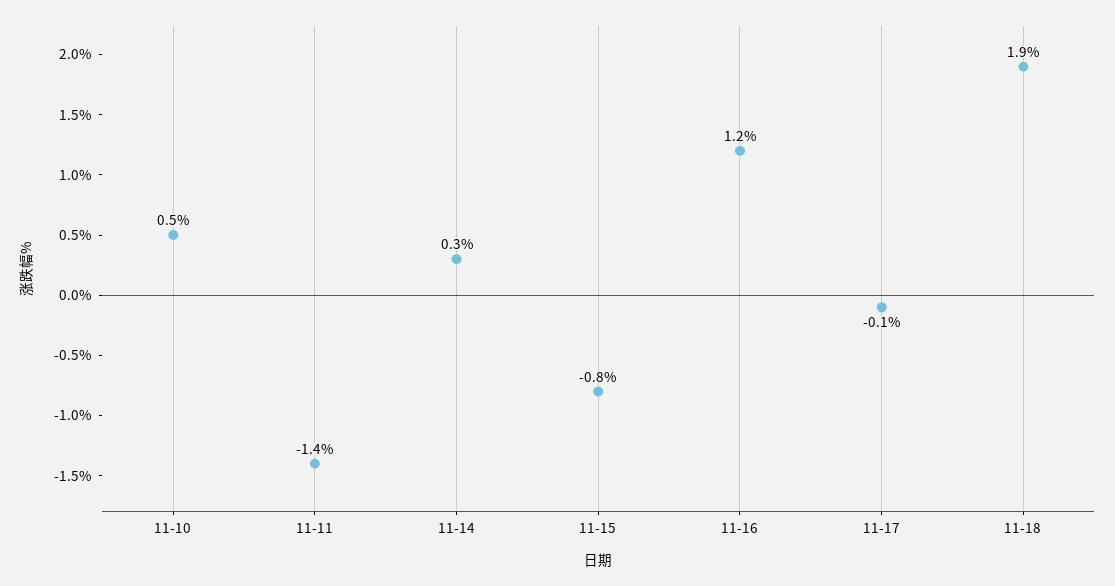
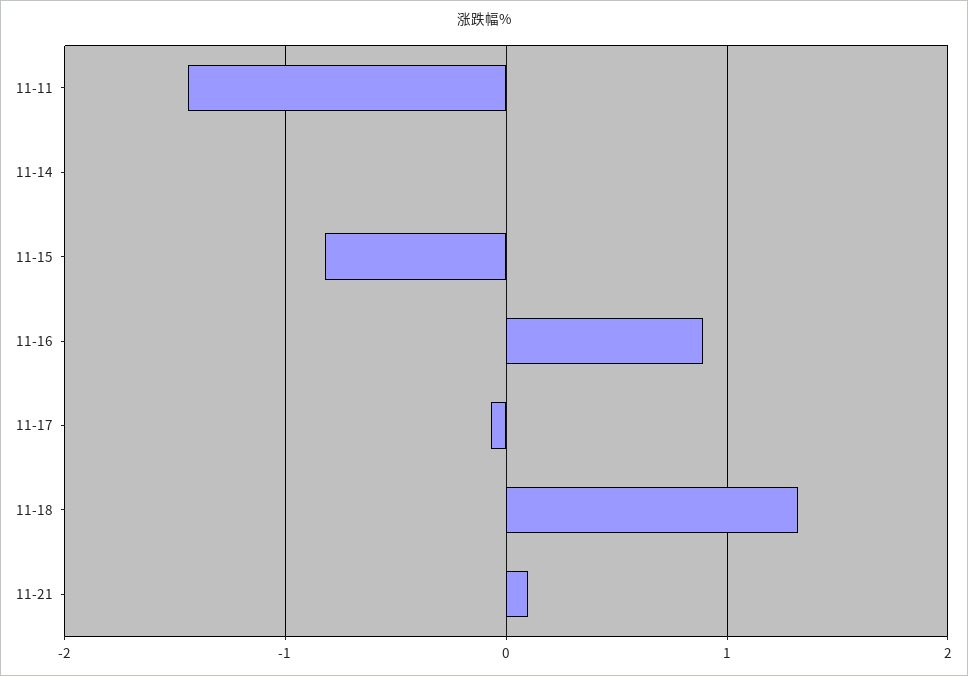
11-10: 0.5 -> none
11-14: 0.3 -> 0
11-16: 1.2 -> 0.9
11-18: 1.9 -> 1.3
11-21: none -> 0.1

